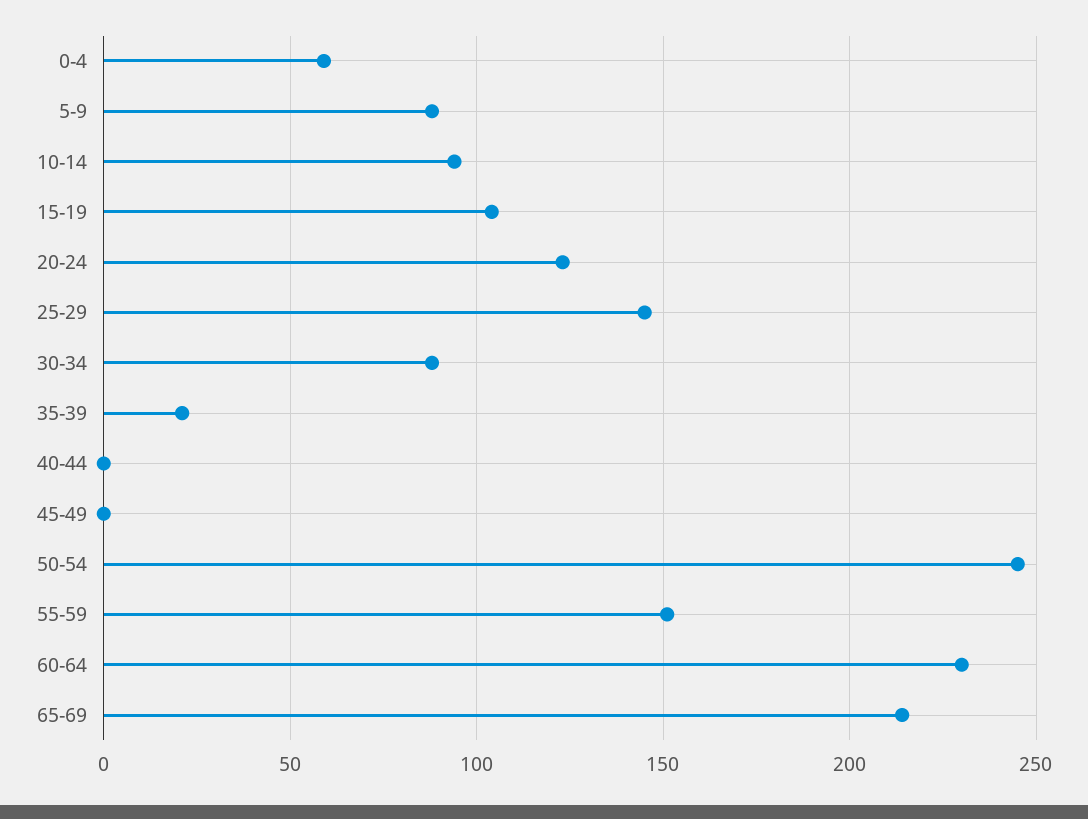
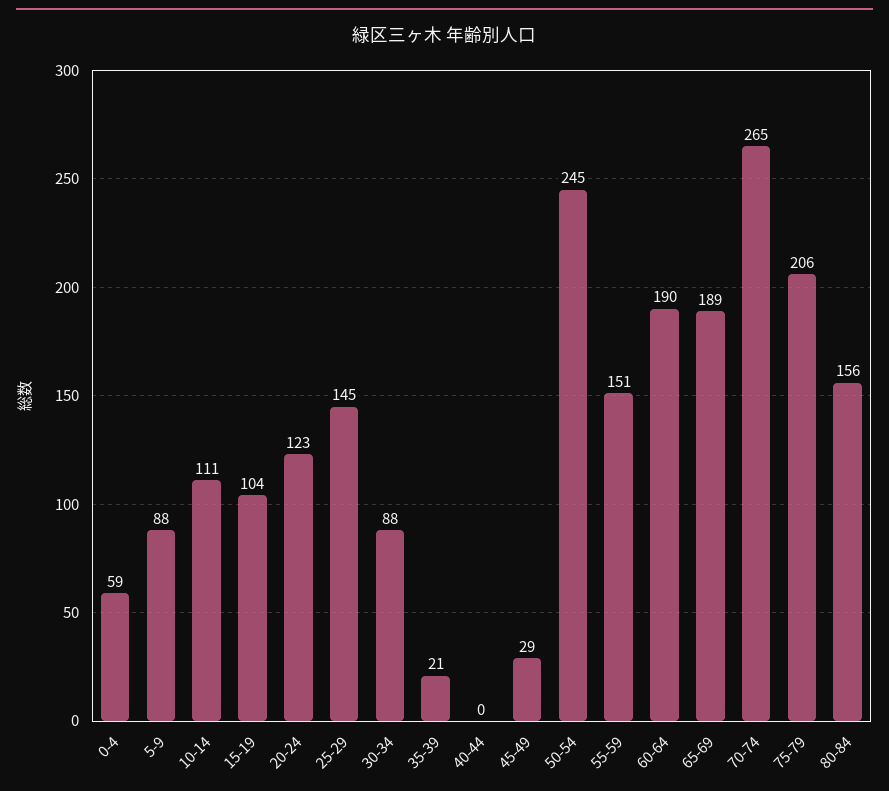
10-14: 95 -> 111
45-49: 0 -> 29
60-64: 230 -> 190
65-69: 215 -> 189
70-74: none -> 265
75-79: none -> 206
80-84: none -> 156

